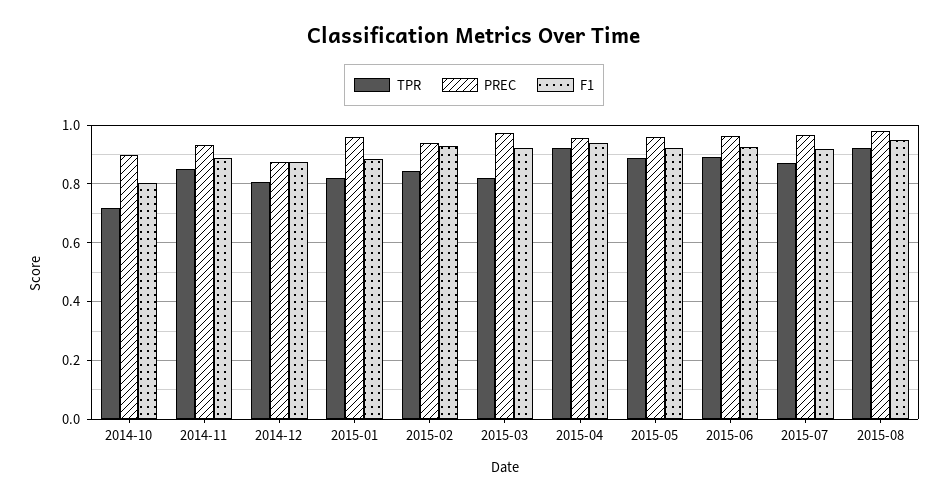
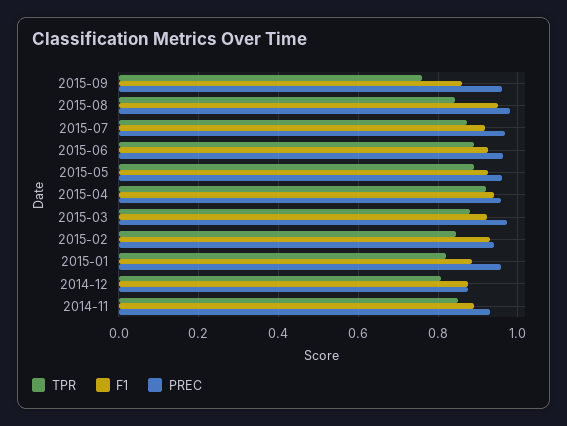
TPR, 2014-10: 0.725 -> none
PREC, 2014-10: 0.9 -> none
F1, 2014-10: 0.8 -> none
TPR, 2015-03: 0.825 -> 0.88
TPR, 2015-08: 0.925 -> 0.84
TPR, 2015-09: none -> 0.76
F1, 2015-09: none -> 0.86
PREC, 2015-09: none -> 0.96

